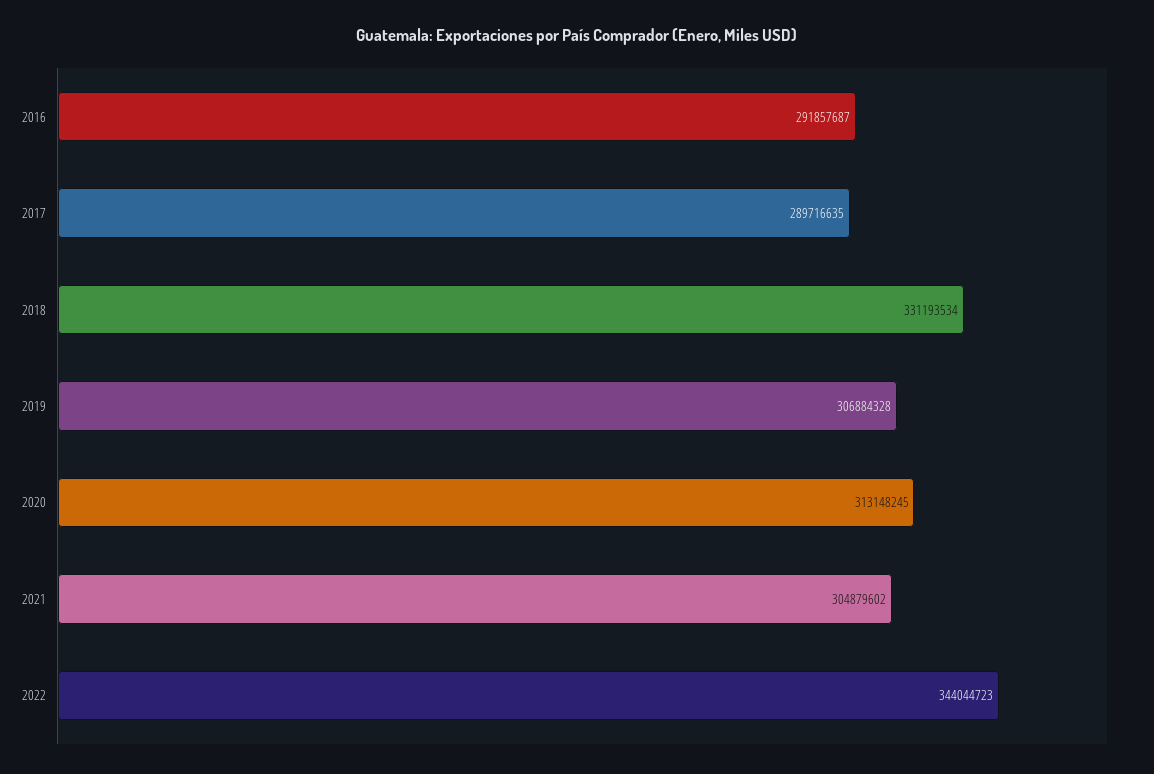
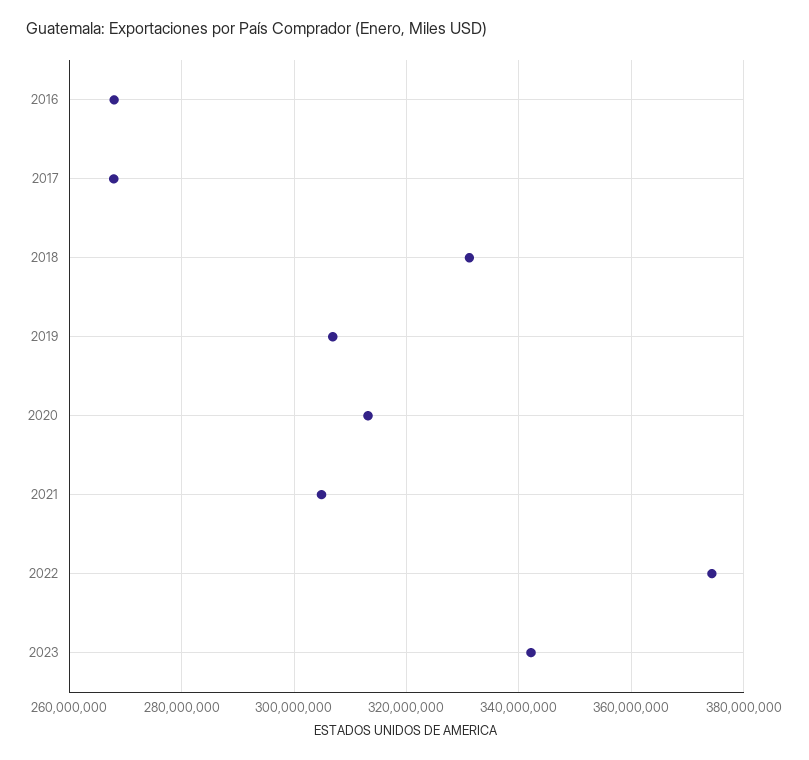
2016: 291857687 -> 268000000
2017: 289716635 -> 268000000
2022: 344044723 -> 374000000
2023: none -> 342000000

